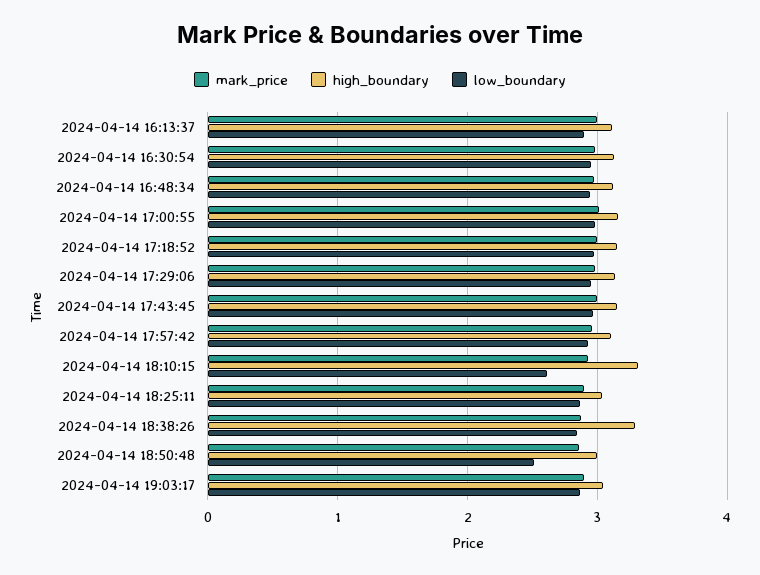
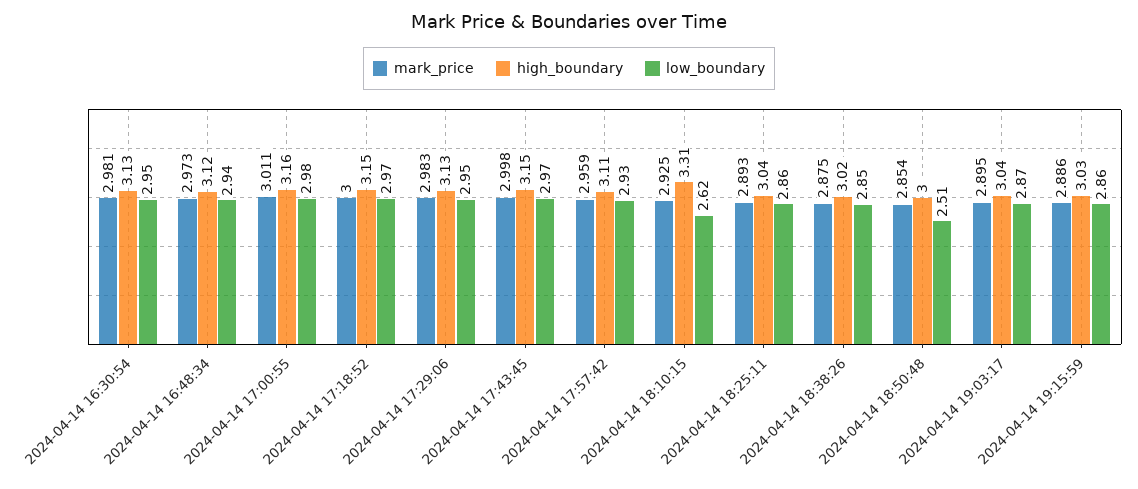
mark_price, 2024-04-14 16:13:37: 3 -> none
high_boundary, 2024-04-14 16:13:37: 3.1 -> none
low_boundary, 2024-04-14 16:13:37: 2.9 -> none
high_boundary, 2024-04-14 18:38:26: 3.3 -> 3.02
mark_price, 2024-04-14 19:15:59: none -> 2.886
high_boundary, 2024-04-14 19:15:59: none -> 3.03
low_boundary, 2024-04-14 19:15:59: none -> 2.86

